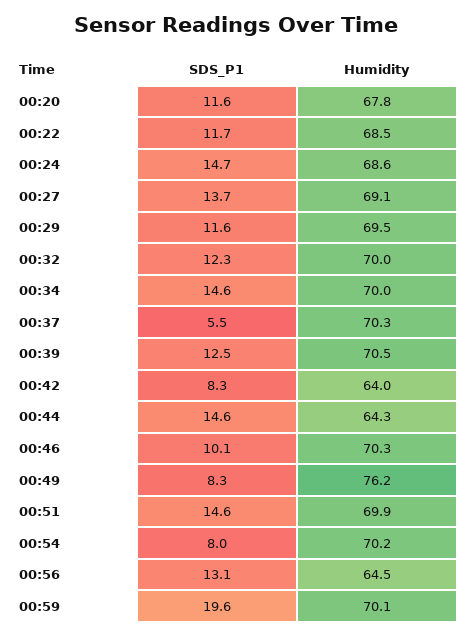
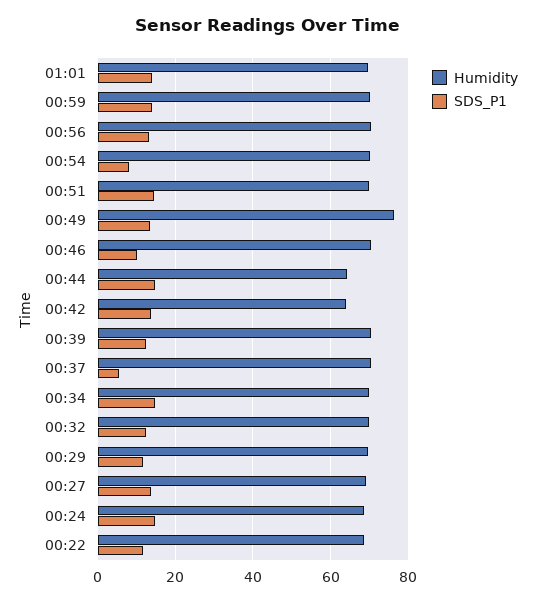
SDS_P1, 00:20: 11.6 -> none
Humidity, 00:20: 67.8 -> none
SDS_P1, 00:42: 8.3 -> 14
SDS_P1, 00:49: 8.3 -> 14
Humidity, 00:56: 64.5 -> 70
SDS_P1, 00:59: 19.6 -> 14
Humidity, 01:01: none -> 70
SDS_P1, 01:01: none -> 14

